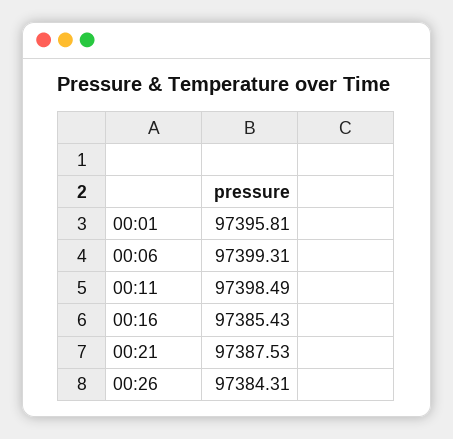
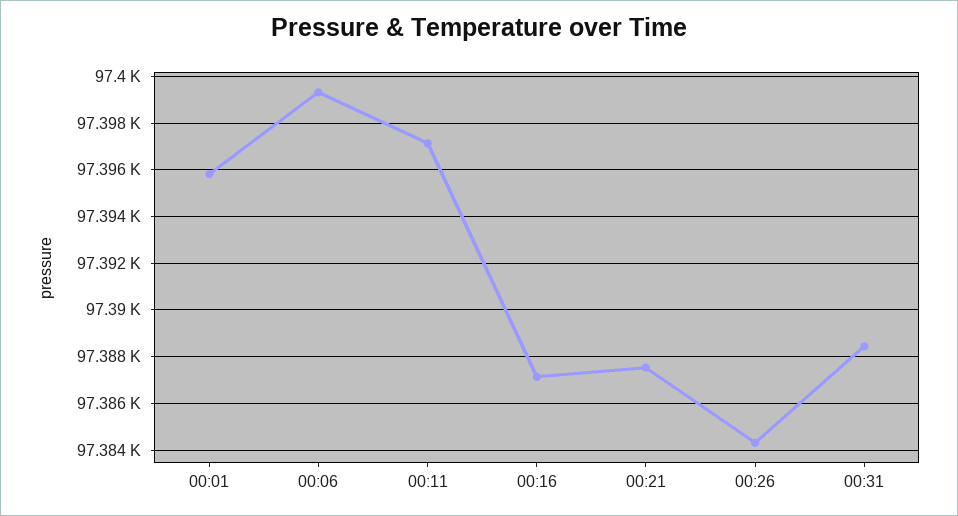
00:11: 97398.49 -> 97397
00:16: 97385.43 -> 97387
00:31: none -> 97388.5

